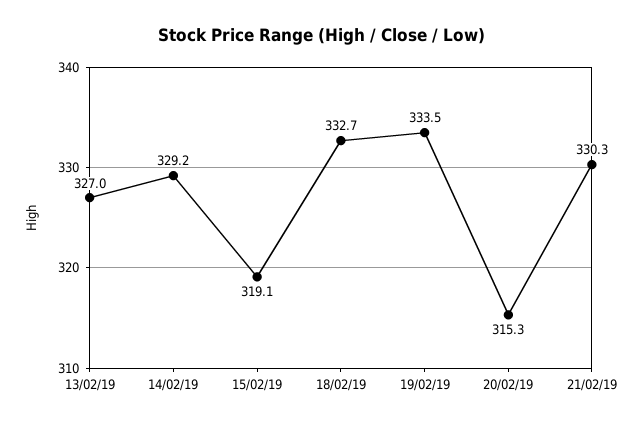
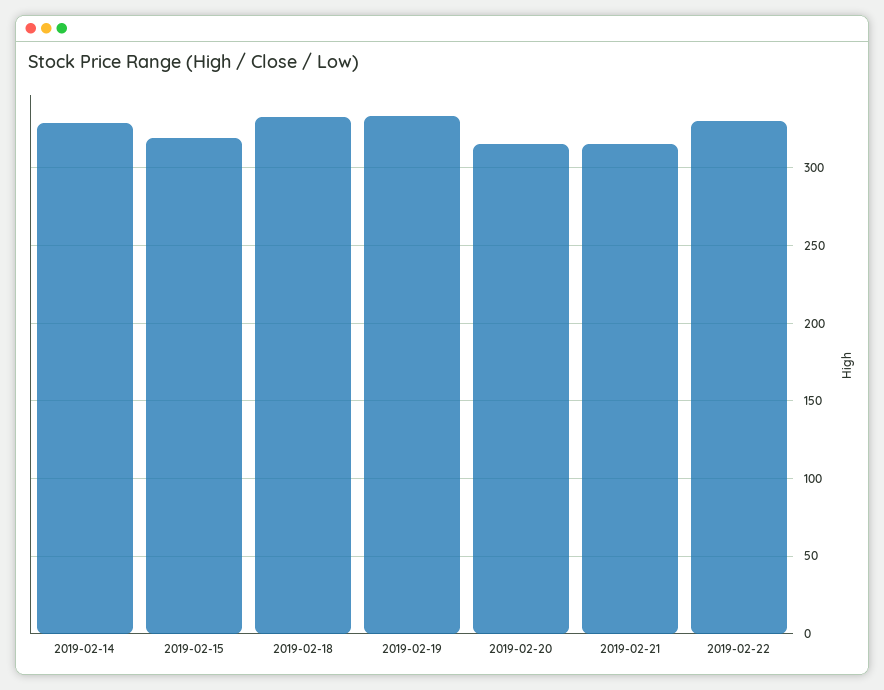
13/02/19: 327 -> none
21/02/19: 330.3 -> 315
2019-02-22: none -> 330

